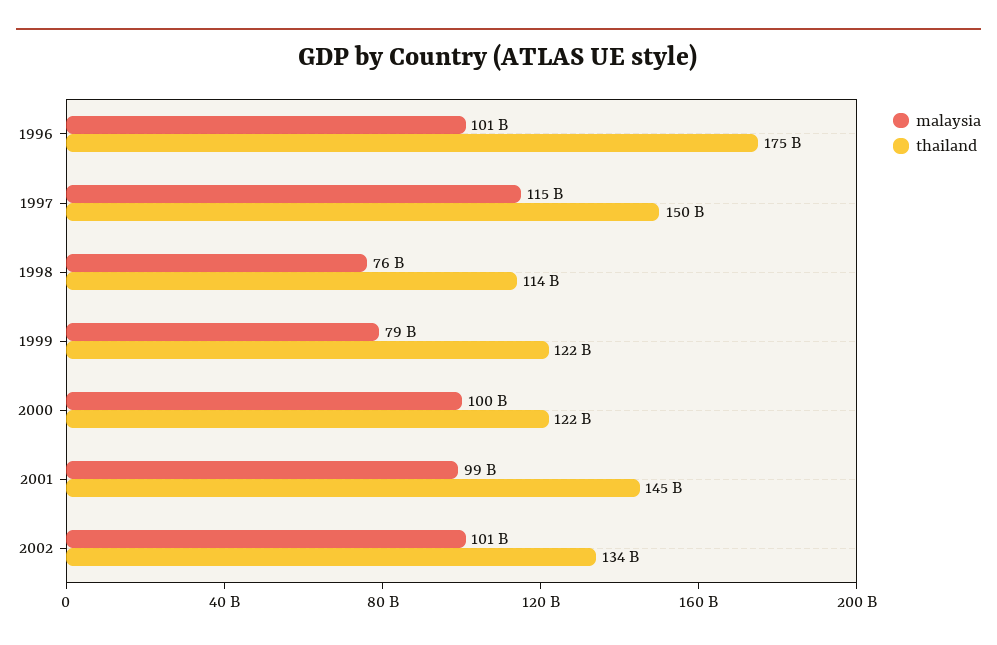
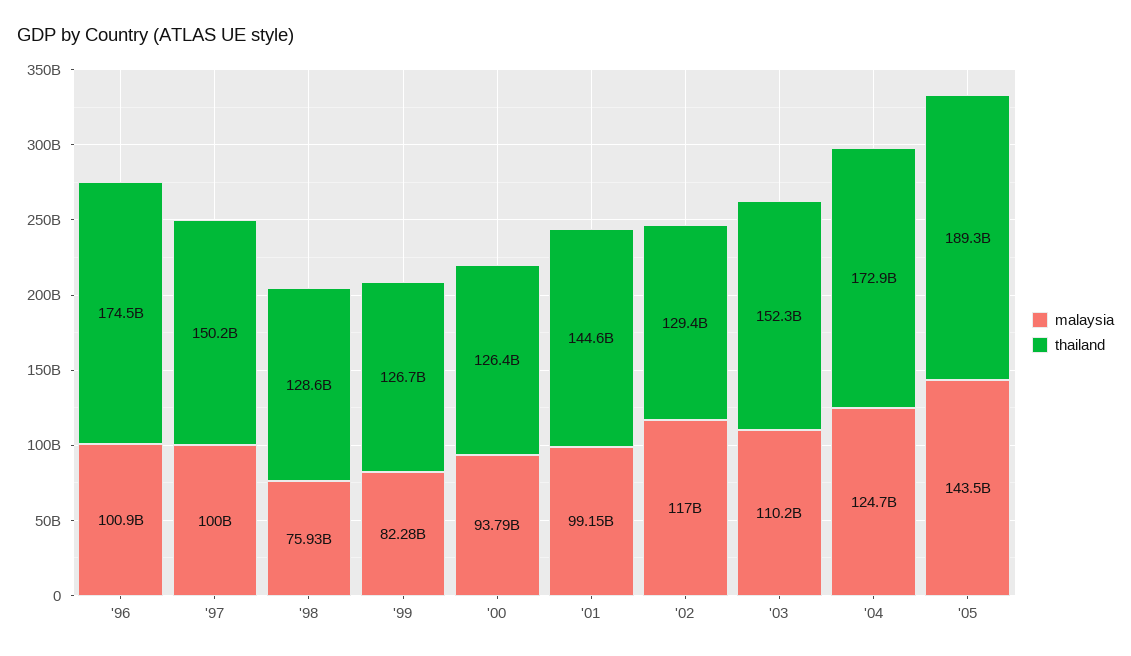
malaysia, 1997: 115000000000 -> 100000000000
thailand, 1998: 114000000000 -> 128600000000
malaysia, 1999: 79000000000 -> 82280000000
thailand, 1999: 122000000000 -> 126700000000
malaysia, 2000: 100000000000 -> 93790000000
thailand, 2000: 122000000000 -> 126400000000
malaysia, 2002: 101000000000 -> 117000000000
thailand, 2002: 134000000000 -> 129400000000
malaysia, '03: none -> 110200000000
thailand, '03: none -> 152300000000
malaysia, '04: none -> 124700000000
thailand, '04: none -> 172900000000
malaysia, '05: none -> 143500000000
thailand, '05: none -> 189300000000

